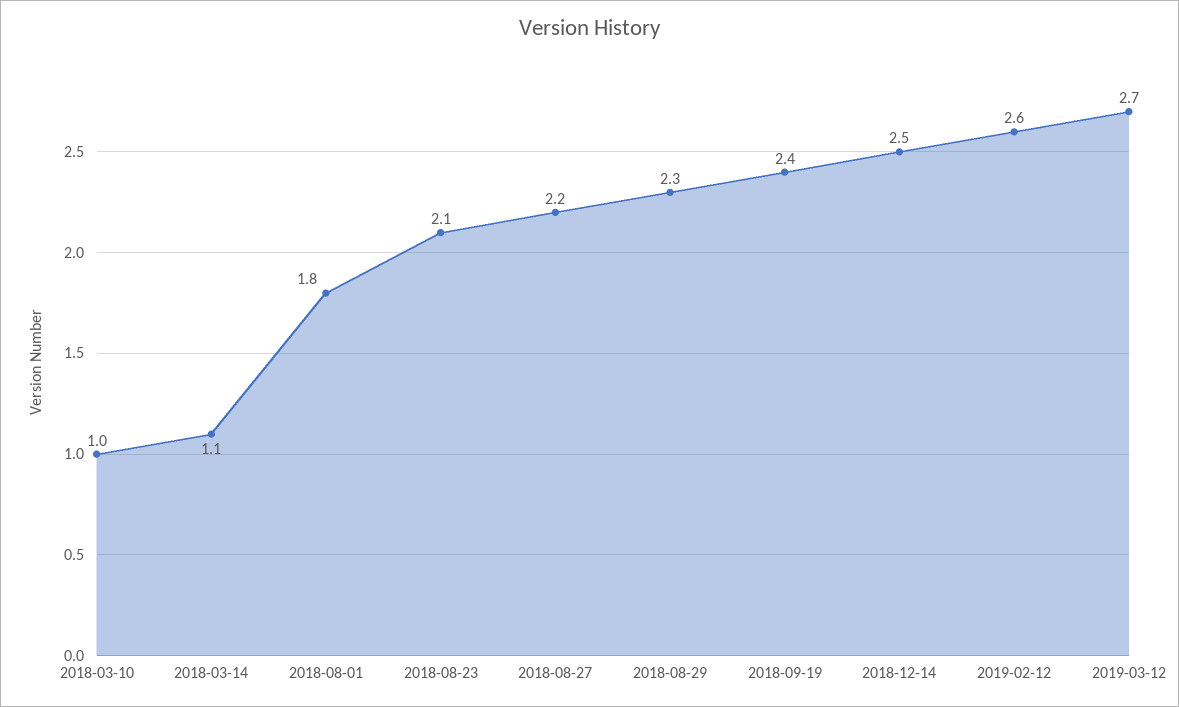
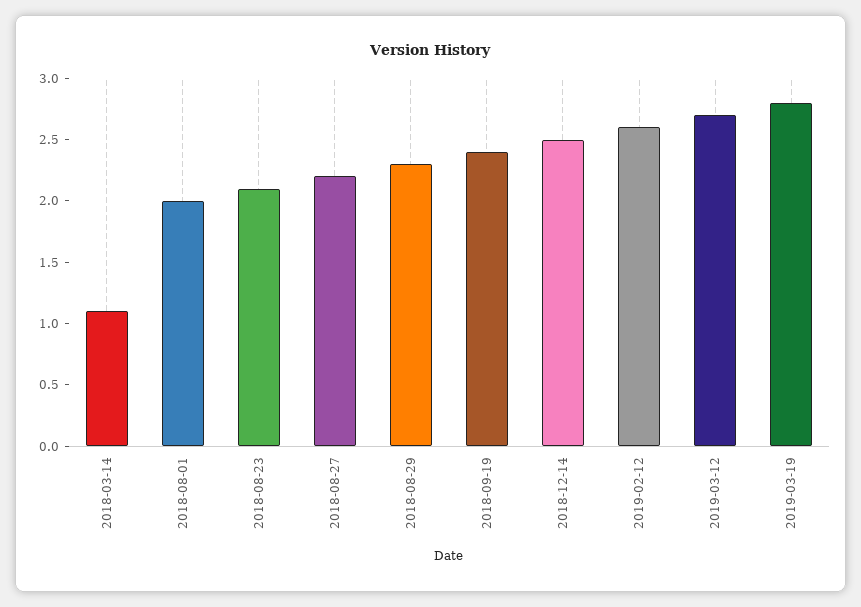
2018-03-10: 1 -> none
2018-08-01: 1.8 -> 2
2019-03-19: none -> 2.8

